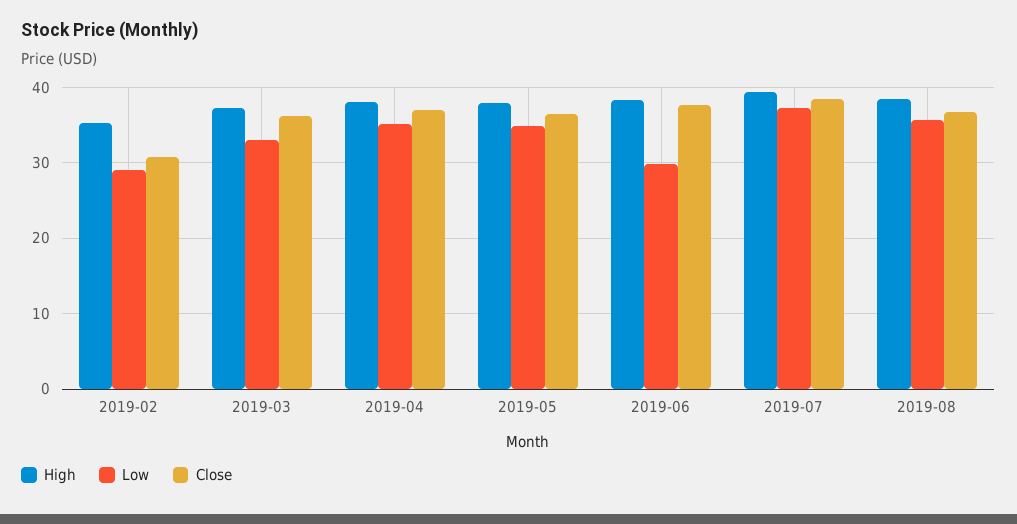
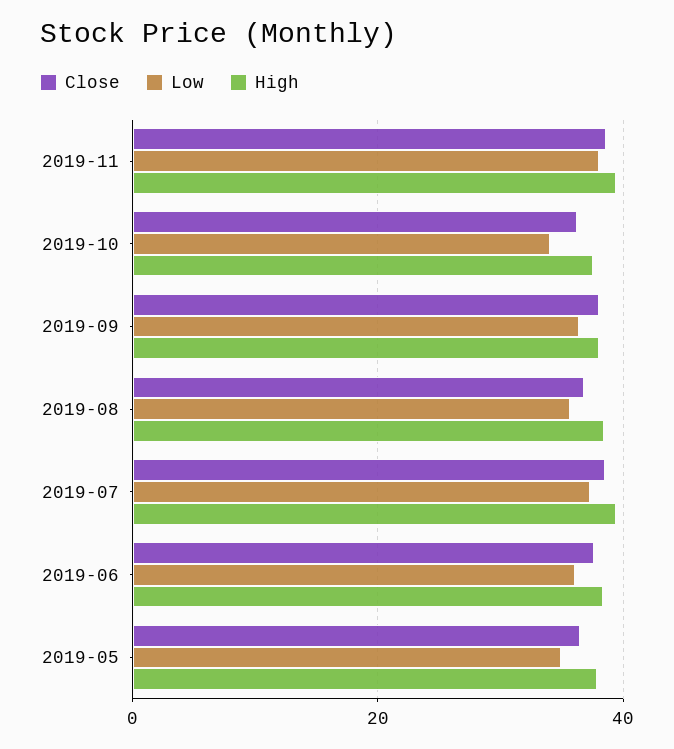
High, 2019-02: 35 -> none
Low, 2019-02: 29 -> none
Close, 2019-02: 31 -> none
High, 2019-03: 37 -> none
Low, 2019-03: 33 -> none
Close, 2019-03: 36 -> none
High, 2019-04: 38 -> none
Low, 2019-04: 35 -> none
Close, 2019-04: 37 -> none
Low, 2019-06: 30 -> 36
Close, 2019-11: none -> 38
Low, 2019-11: none -> 38
High, 2019-11: none -> 40
Close, 2019-10: none -> 36
Low, 2019-10: none -> 34
High, 2019-10: none -> 38
Close, 2019-09: none -> 38
Low, 2019-09: none -> 36
High, 2019-09: none -> 38

